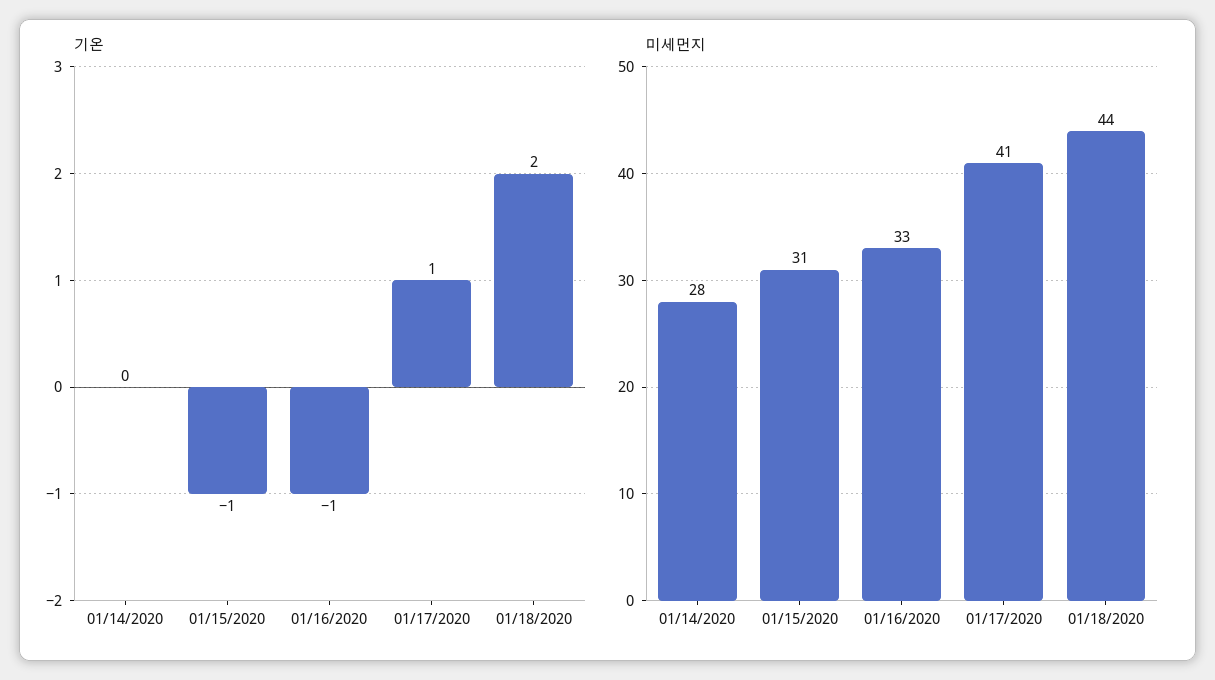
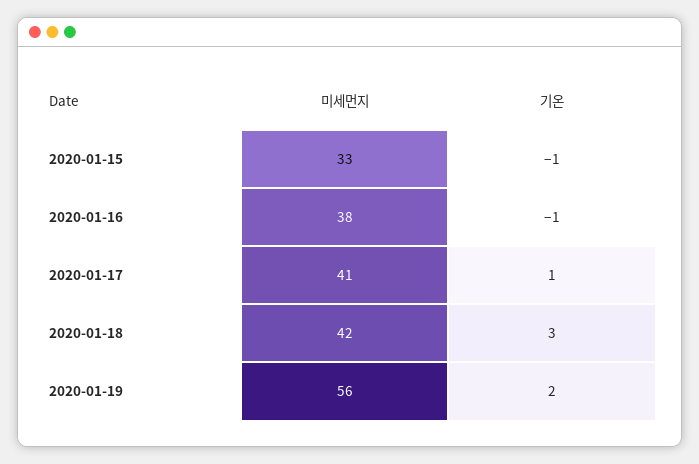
기온, 01/14/2020: 0 -> none
기온, 01/18/2020: 2 -> 3
미세먼지, 01/14/2020: 28 -> none
미세먼지, 01/15/2020: 31 -> 33
미세먼지, 01/16/2020: 33 -> 38
미세먼지, 01/18/2020: 44 -> 42
미세먼지, 2020-01-19: none -> 56
기온, 2020-01-19: none -> 2

